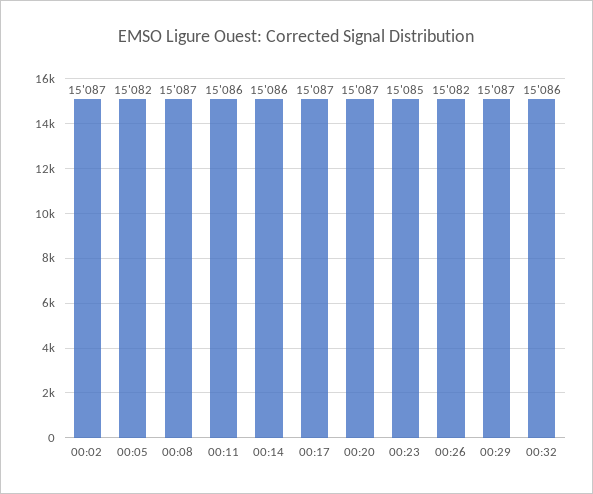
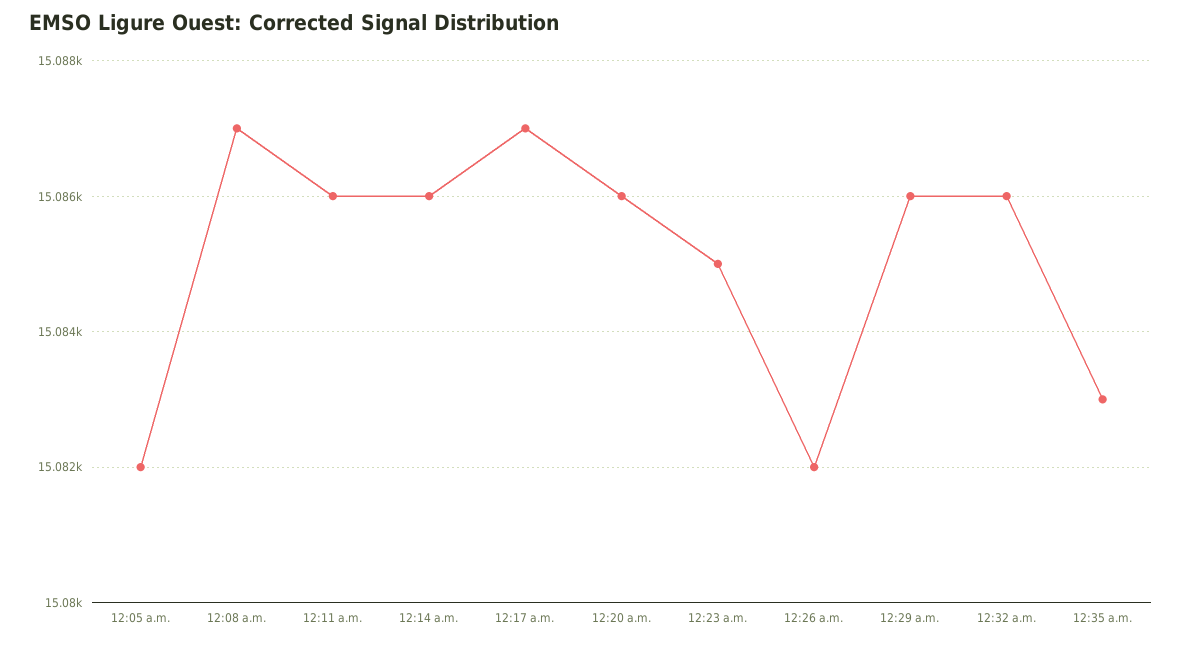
00:02: 15087 -> none
00:20: 15087 -> 15086
00:29: 15087 -> 15086
12:35 a.m.: none -> 15083

